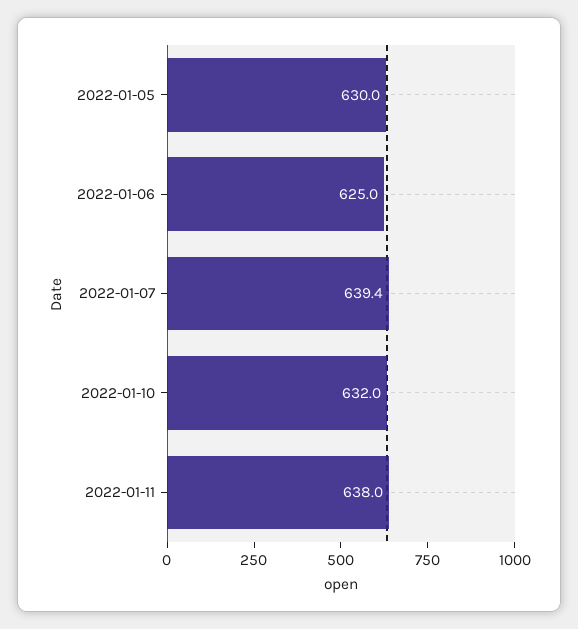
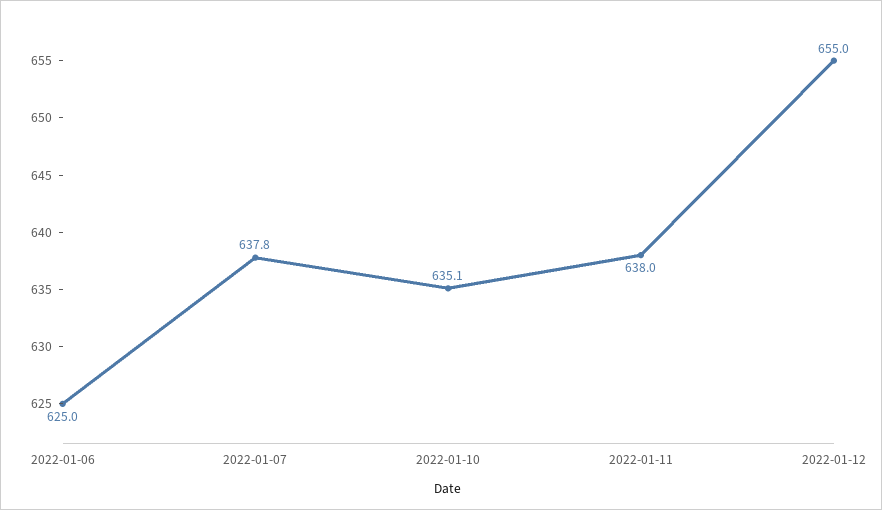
2022-01-05: 630 -> none
2022-01-07: 639.4 -> 637.8
2022-01-10: 632 -> 635.1
2022-01-12: none -> 655

